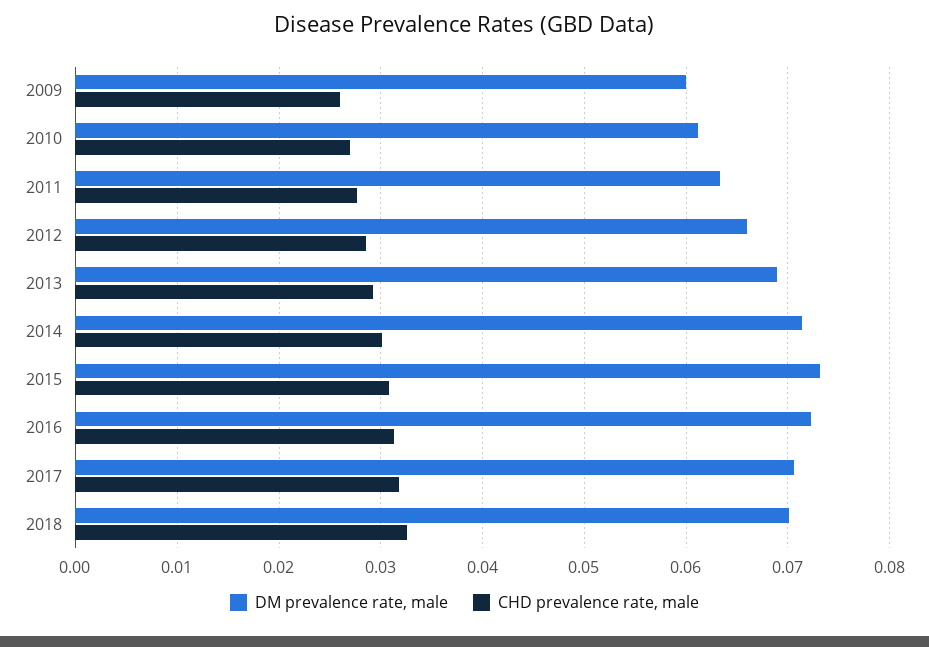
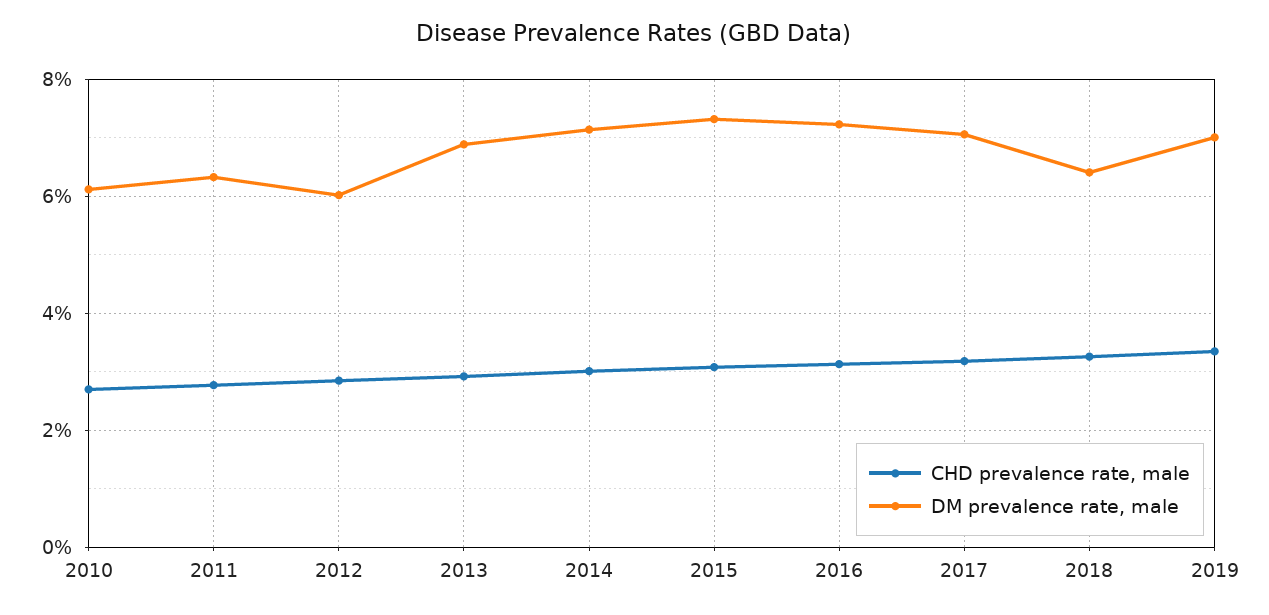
DM prevalence rate, male, 2009: 0.06 -> none
CHD prevalence rate, male, 2009: 0.026 -> none
DM prevalence rate, male, 2012: 0.066 -> 0.06
DM prevalence rate, male, 2018: 0.07 -> 0.064
CHD prevalence rate, male, 2019: none -> 0.034
DM prevalence rate, male, 2019: none -> 0.07

